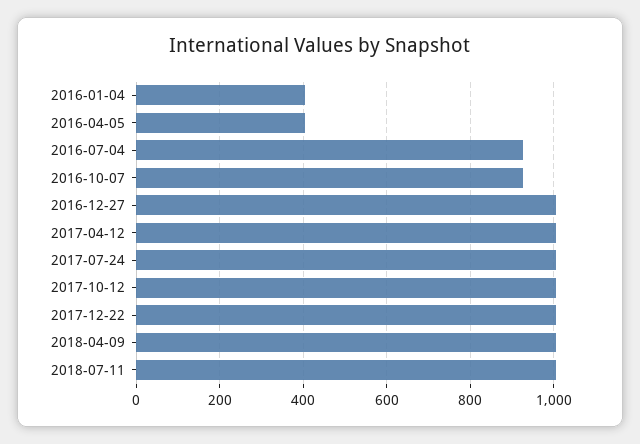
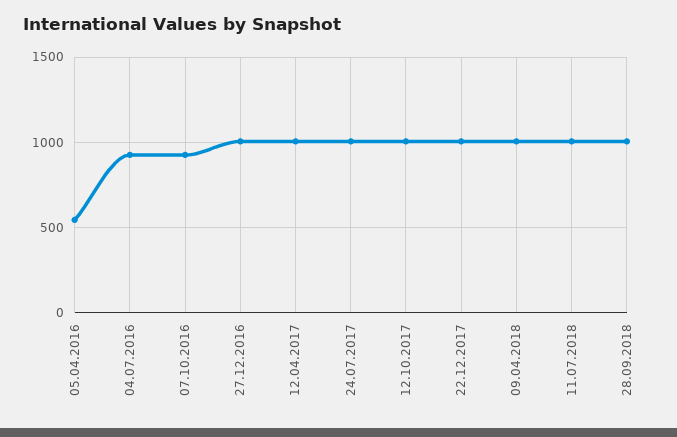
2016-01-04: 400 -> none
2016-04-05: 400 -> 550
28.09.2018: none -> 1000

